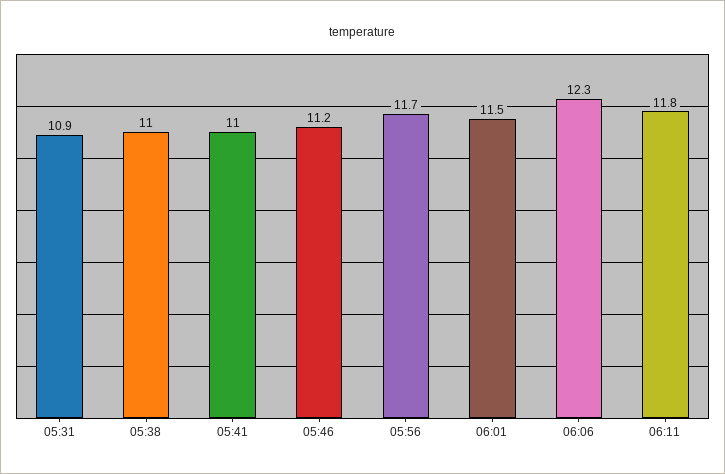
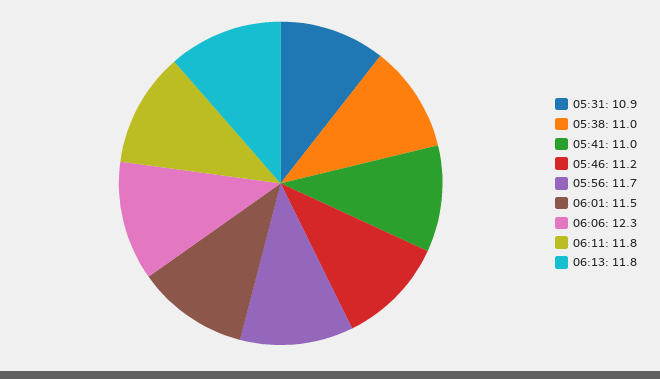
06:13: none -> 11.8

